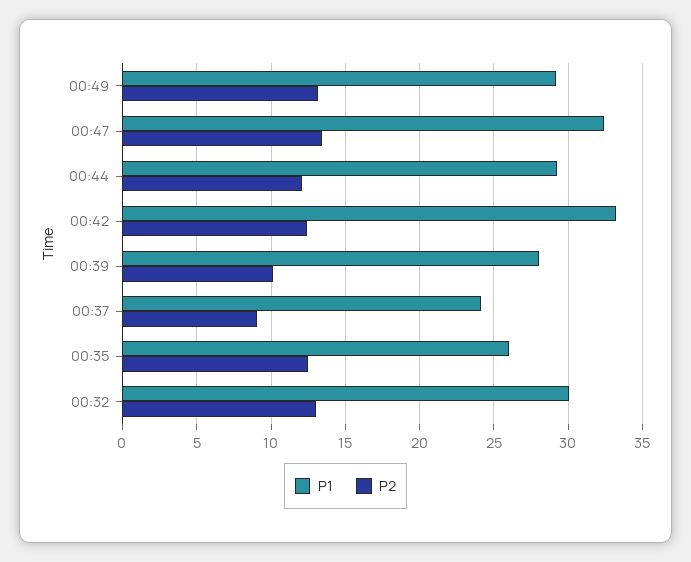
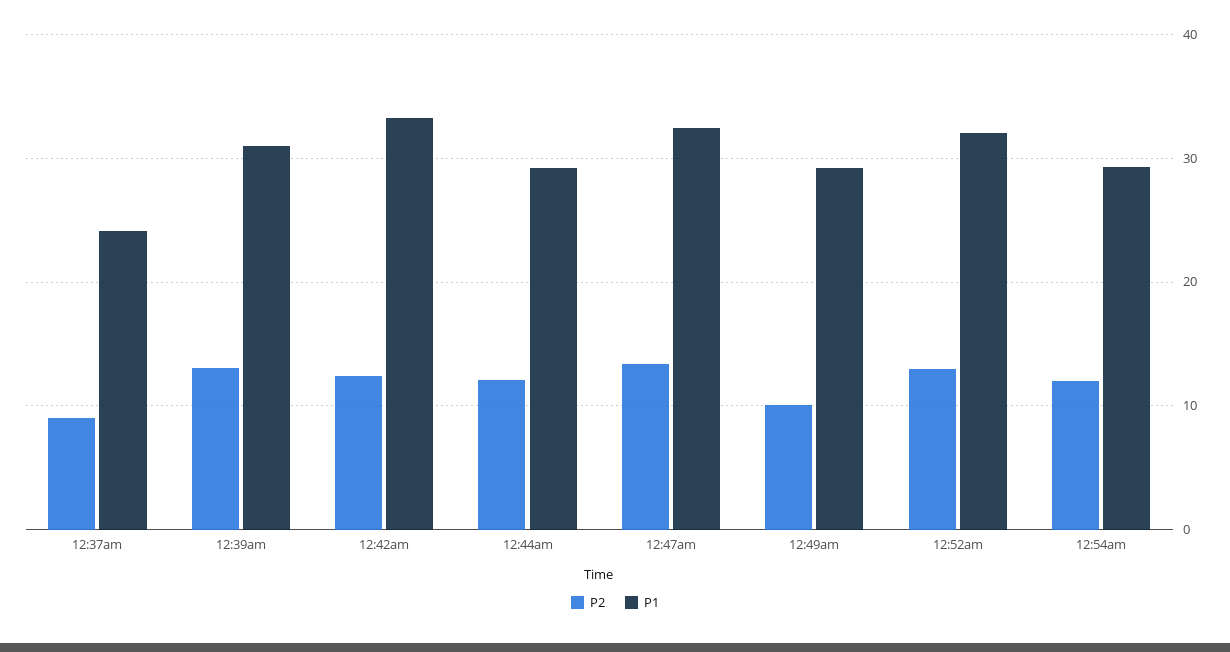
P2, 00:49: 13 -> 10
P1, 00:39: 28 -> 31
P2, 00:39: 10 -> 13
P1, 00:35: 26 -> none
P2, 00:35: 12.5 -> none
P1, 00:32: 30 -> none
P2, 00:32: 13 -> none
P2, 12:52am: none -> 13
P1, 12:52am: none -> 32
P2, 12:54am: none -> 12
P1, 12:54am: none -> 29

